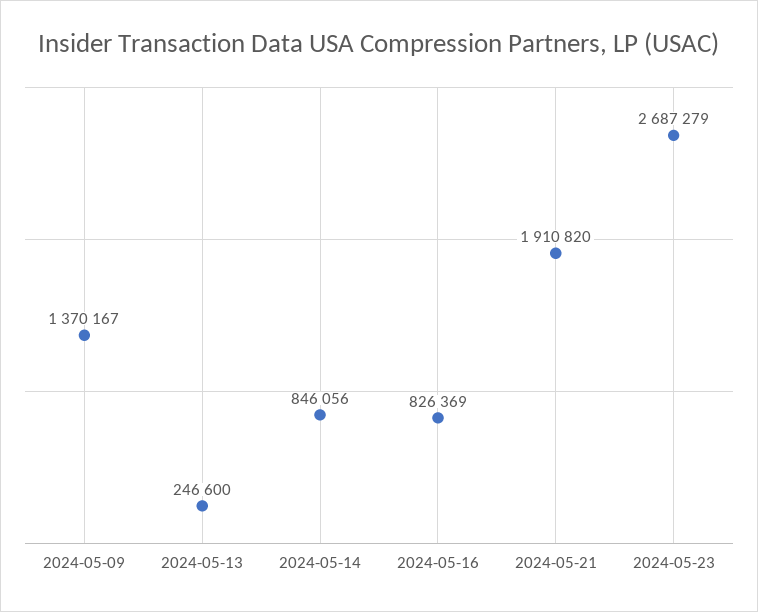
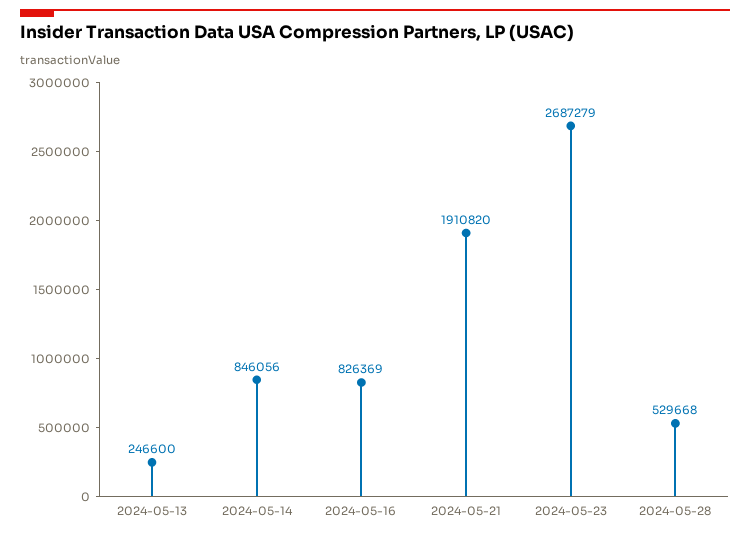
2024-05-09: 1370167 -> none
2024-05-28: none -> 529668

